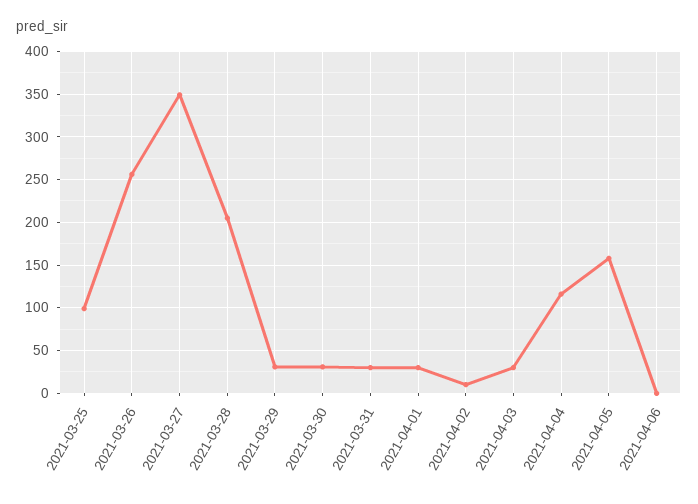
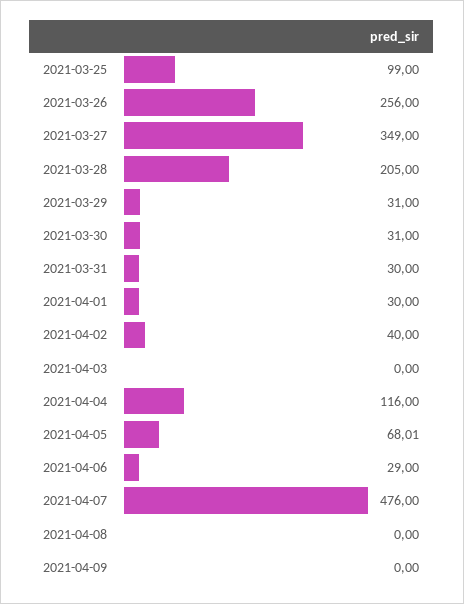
2021-04-02: 10 -> 40
2021-04-03: 30 -> 0
2021-04-05: 160 -> 68.01
2021-04-06: 0 -> 29
2021-04-07: none -> 476
2021-04-08: none -> 0
2021-04-09: none -> 0

